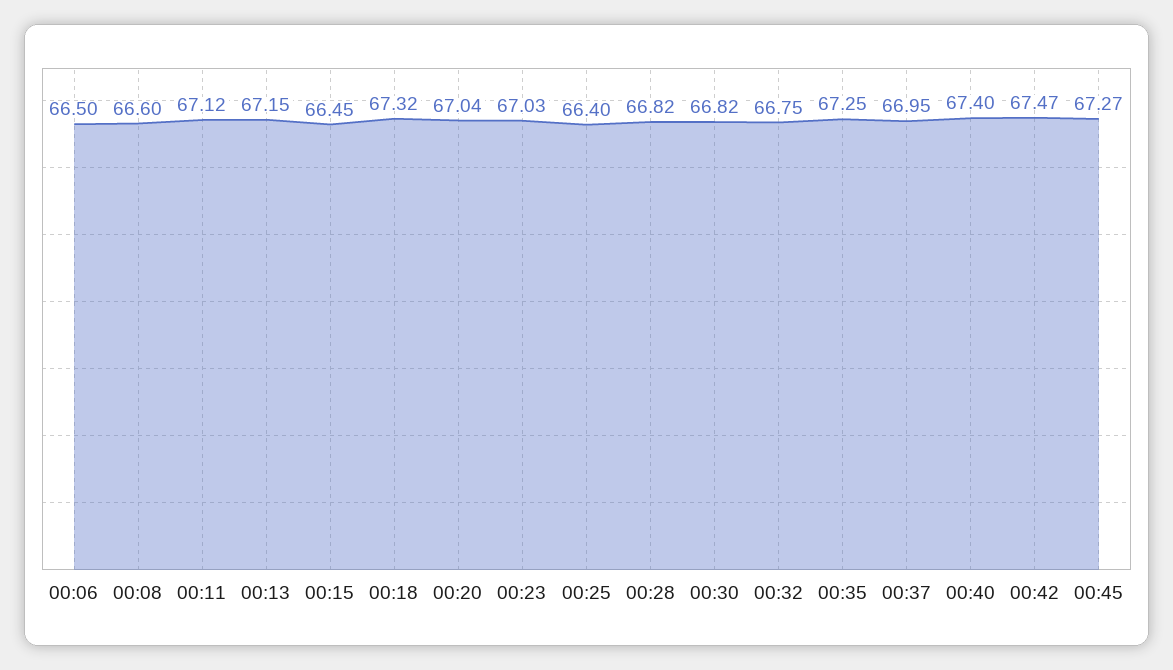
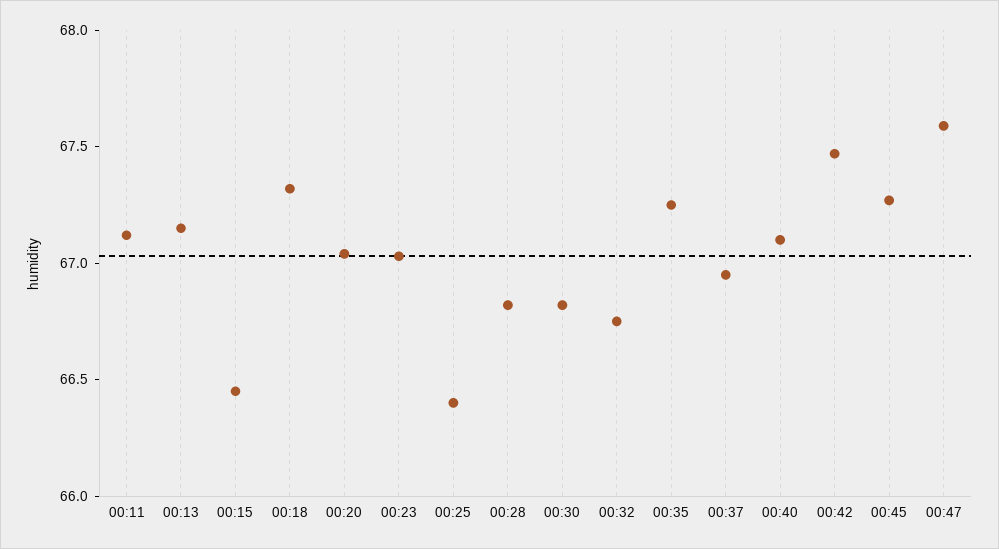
00:06: 66.5 -> none
00:08: 66.6 -> none
00:40: 67.4 -> 67.1
00:47: none -> 67.6

